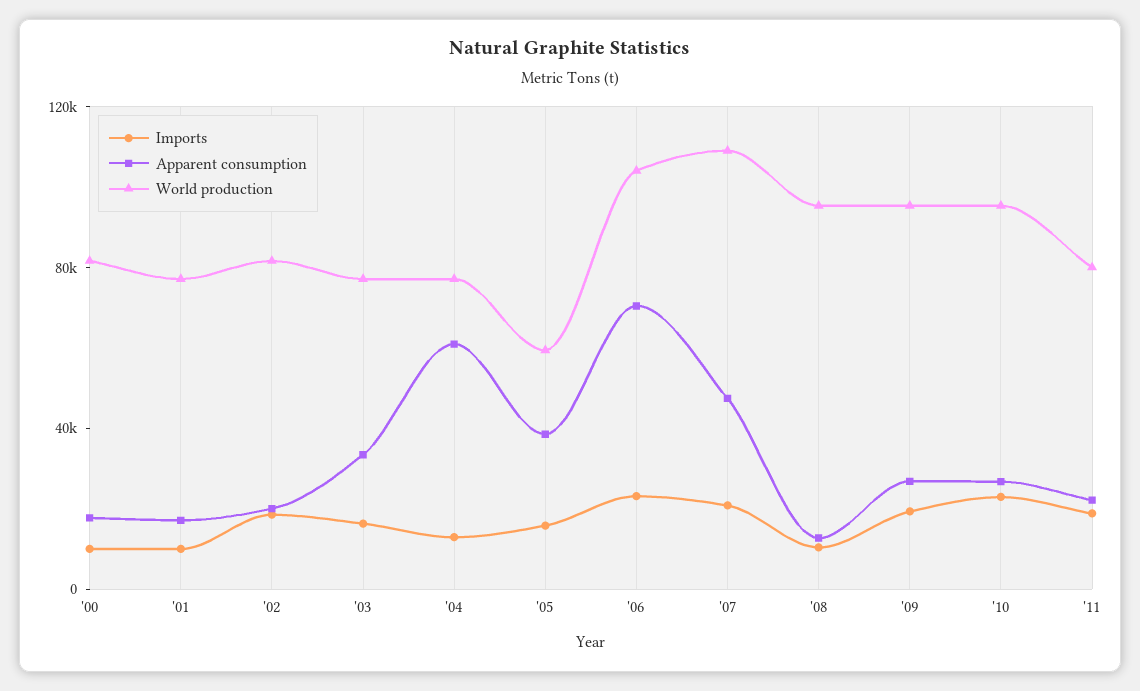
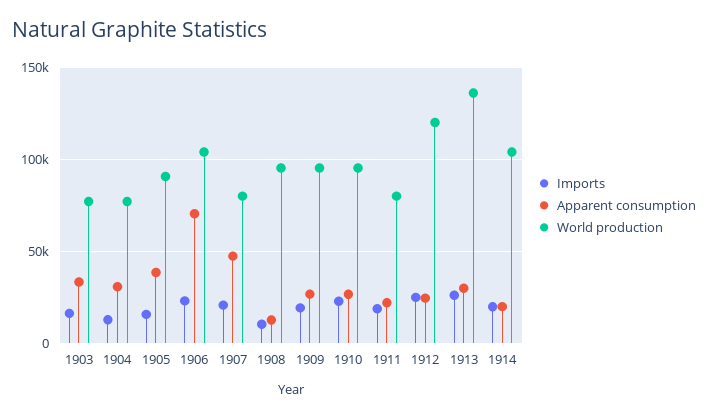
Imports, '00: 10000 -> none
Apparent consumption, '00: 20000 -> none
World production, '00: 80000 -> none
Imports, '01: 10000 -> none
Apparent consumption, '01: 20000 -> none
World production, '01: 80000 -> none
Imports, '02: 20000 -> none
Apparent consumption, '02: 20000 -> none
World production, '02: 80000 -> none
Apparent consumption, '04: 60000 -> 30000
World production, '05: 60000 -> 90000
World production, '07: 110000 -> 80000
Imports, 1912: none -> 25000
Apparent consumption, 1912: none -> 25000
World production, 1912: none -> 120000
Imports, 1913: none -> 25000
Apparent consumption, 1913: none -> 30000
World production, 1913: none -> 135000
Imports, 1914: none -> 20000
Apparent consumption, 1914: none -> 20000
World production, 1914: none -> 105000

